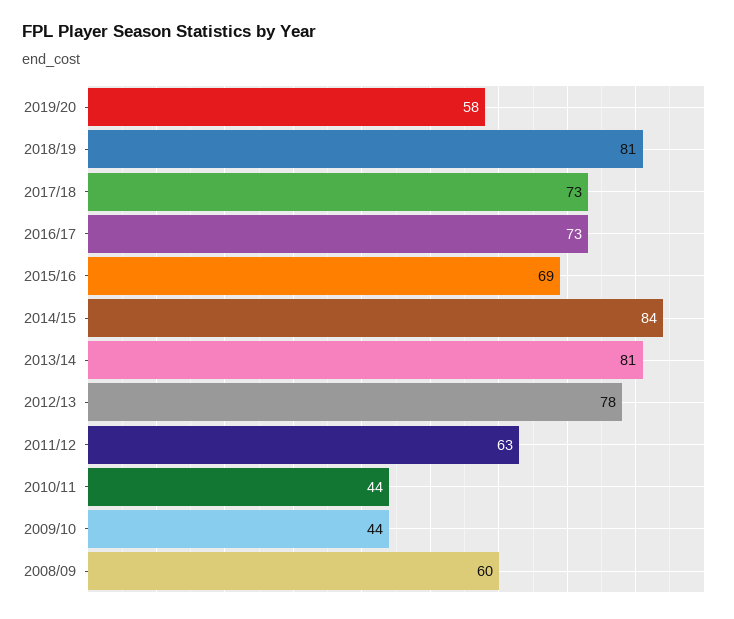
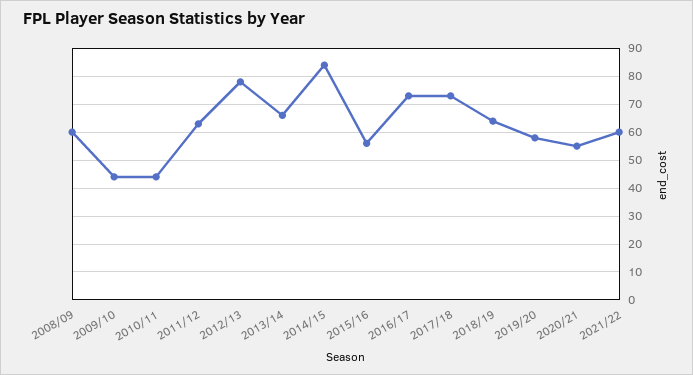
2018/19: 81 -> 65
2015/16: 69 -> 55
2013/14: 81 -> 65
2020/21: none -> 55
2021/22: none -> 60

